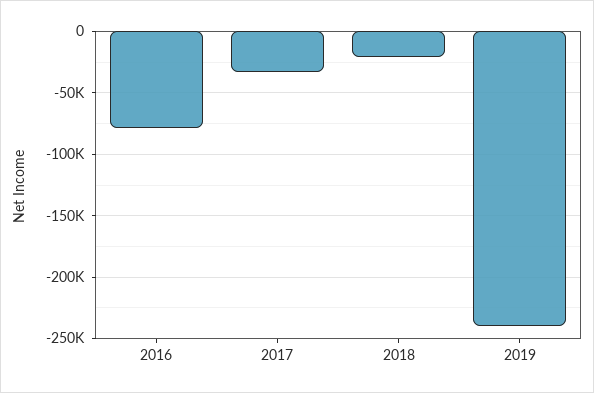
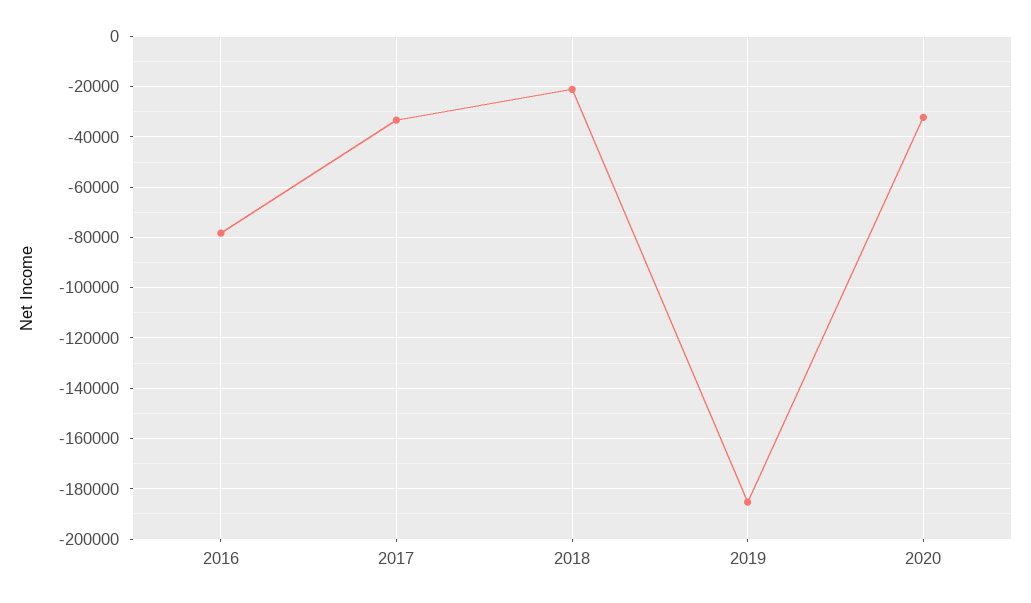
2019: -240000 -> -185000
2020: none -> -32500

